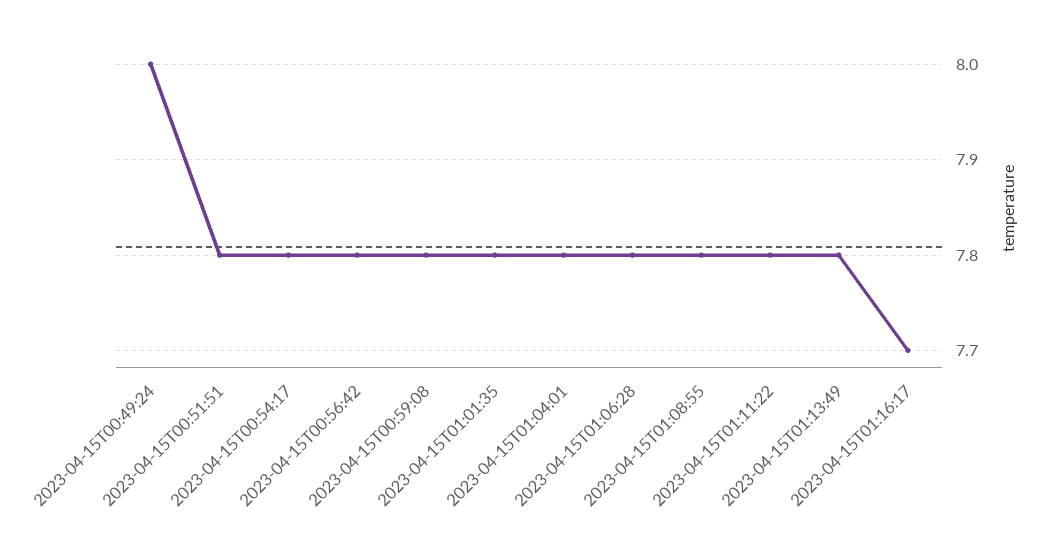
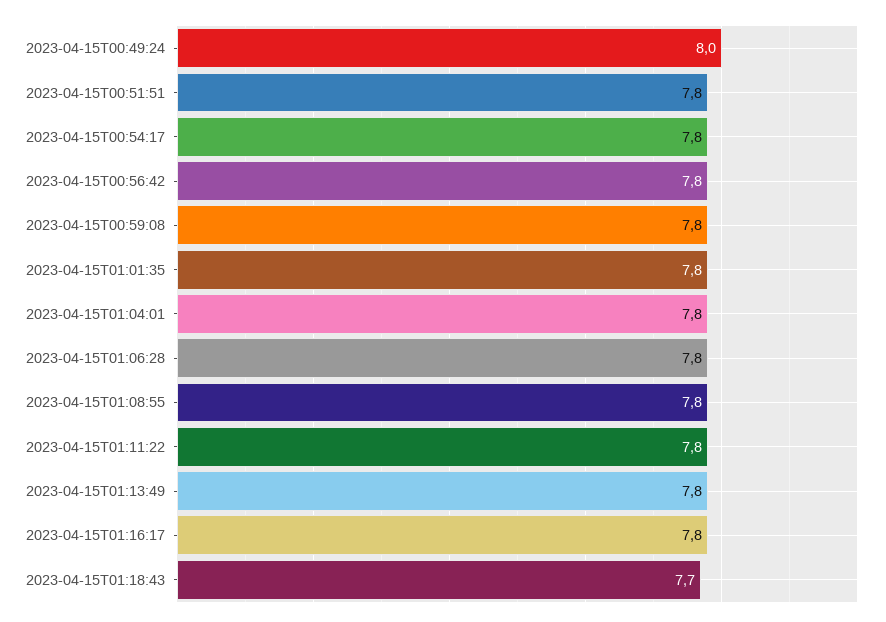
2023-04-15T01:16:17: 7.7 -> 7.8
2023-04-15T01:18:43: none -> 7.7

